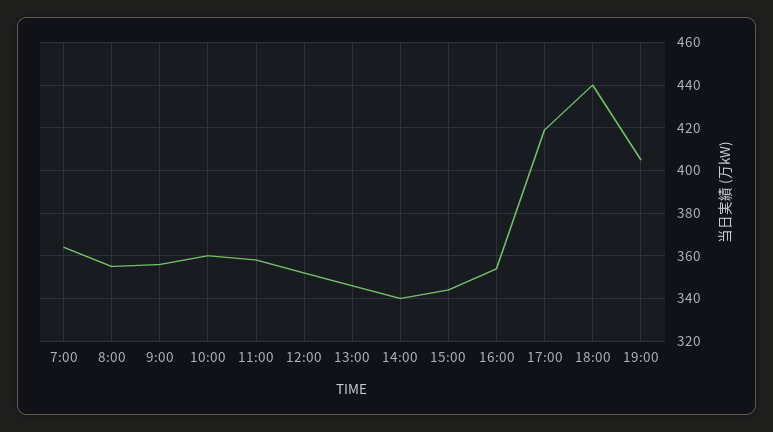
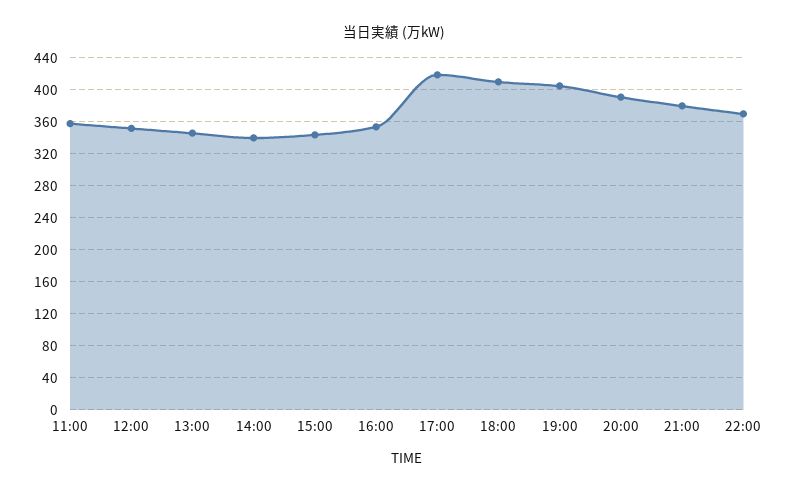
7:00: 365 -> none
8:00: 355 -> none
9:00: 355 -> none
10:00: 360 -> none
18:00: 440 -> 410
20:00: none -> 390
21:00: none -> 380
22:00: none -> 370

